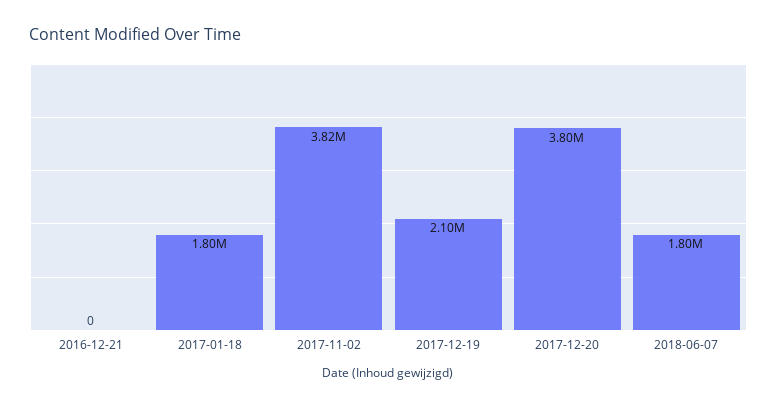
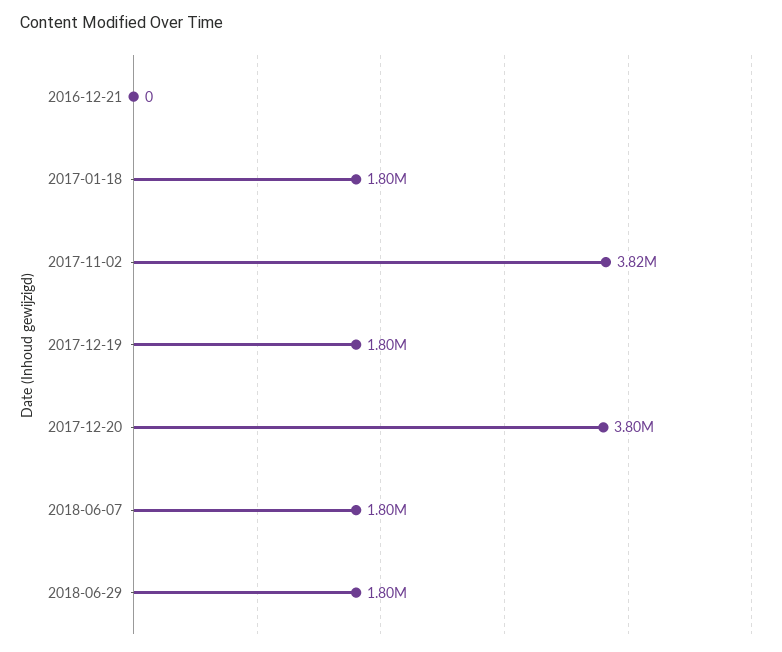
2017-12-19: 2100000 -> 1800000
2018-06-29: none -> 1800000

